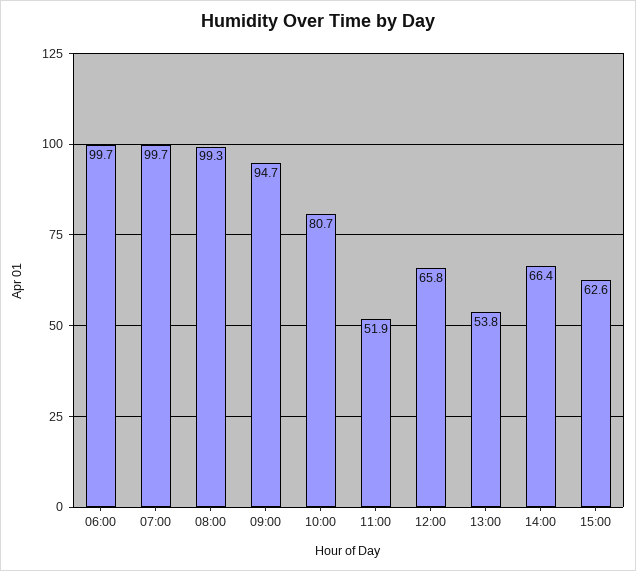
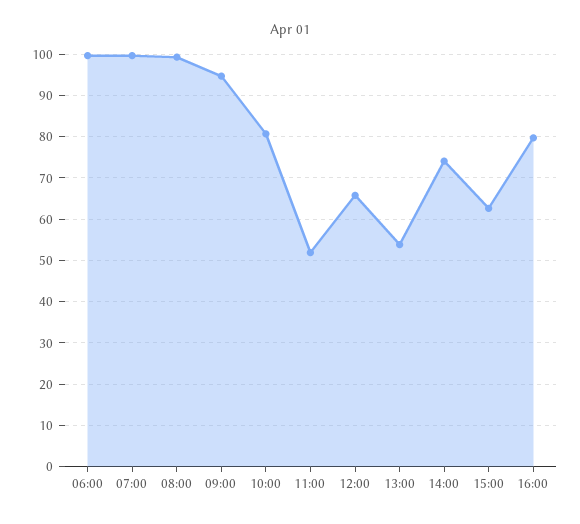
14:00: 66.4 -> 74
16:00: none -> 80

